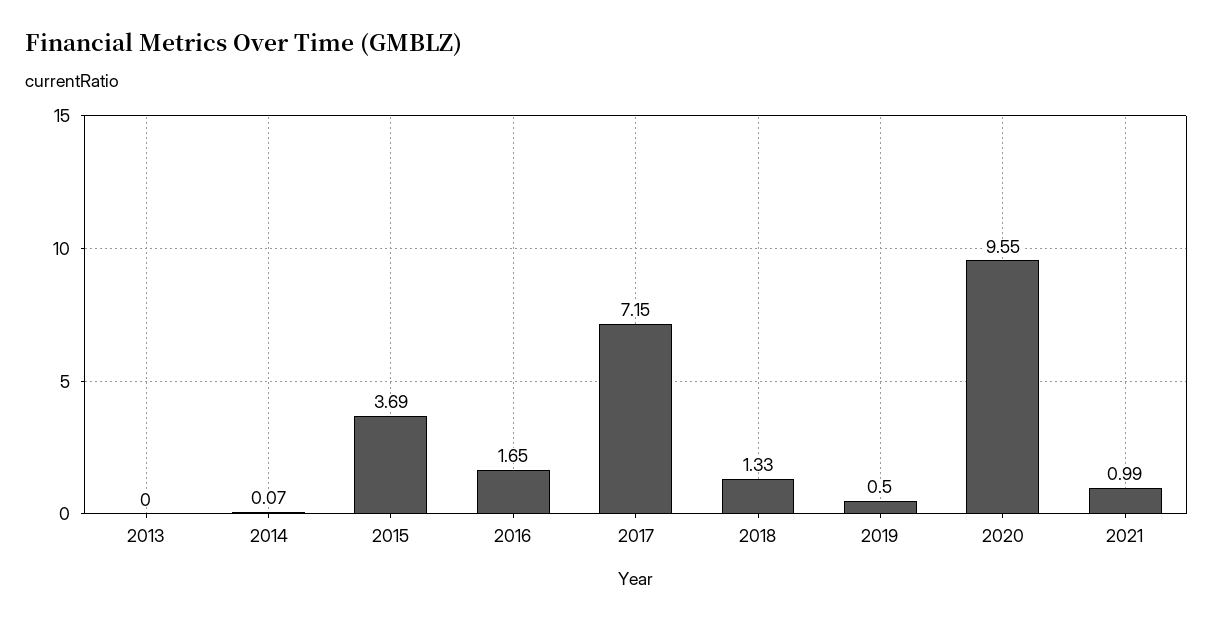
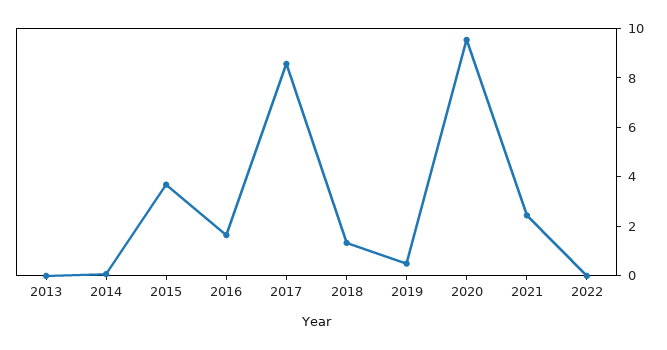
2017: 7.15 -> 8.5
2021: 0.99 -> 2.5
2022: none -> 0

